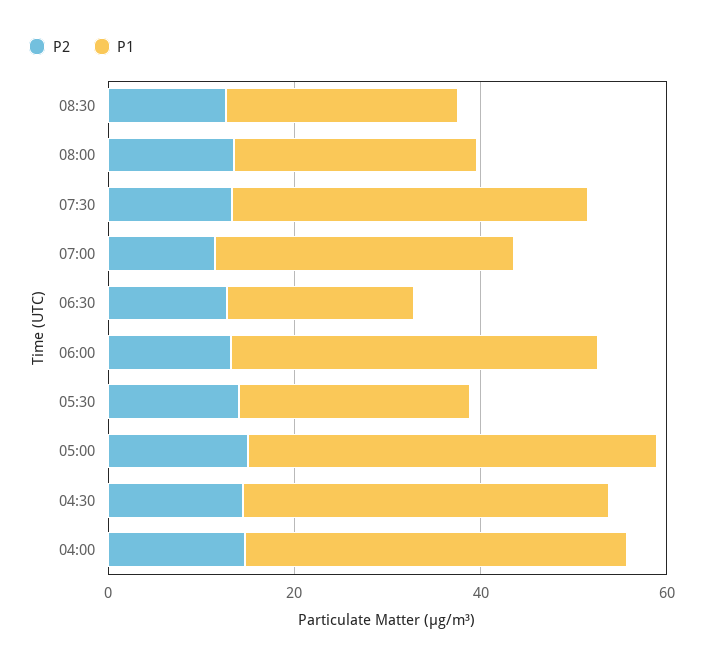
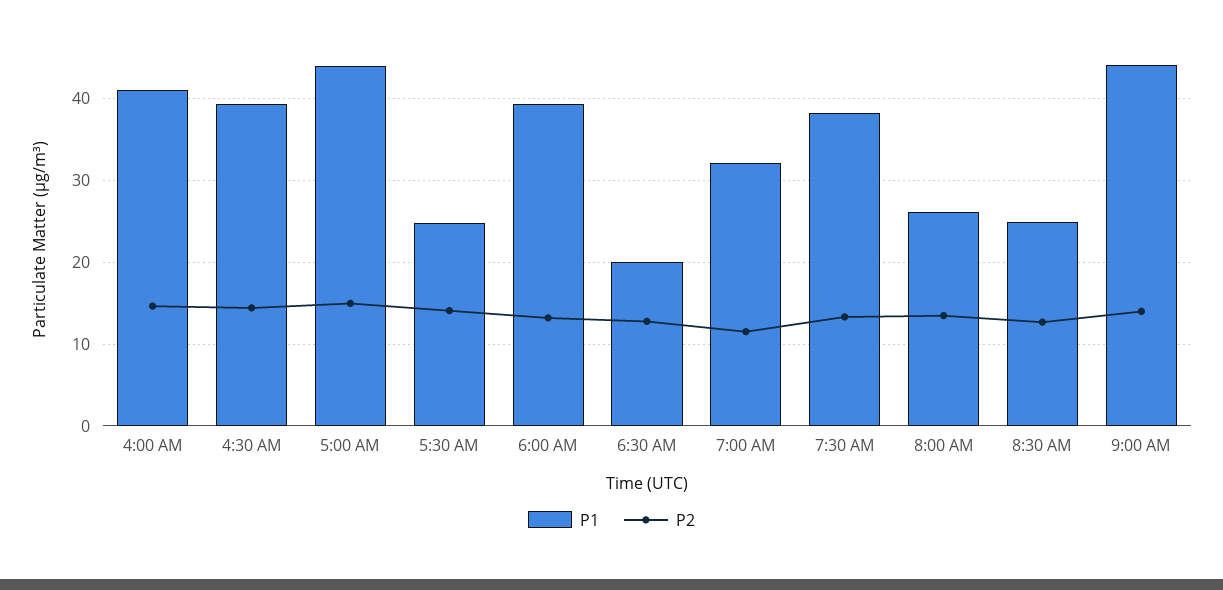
P1, 9:00 AM: none -> 44
P2, 9:00 AM: none -> 14

